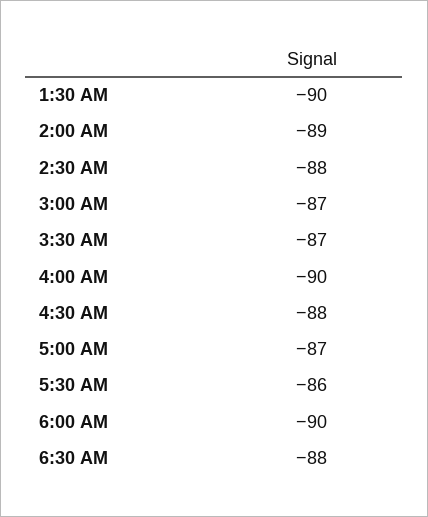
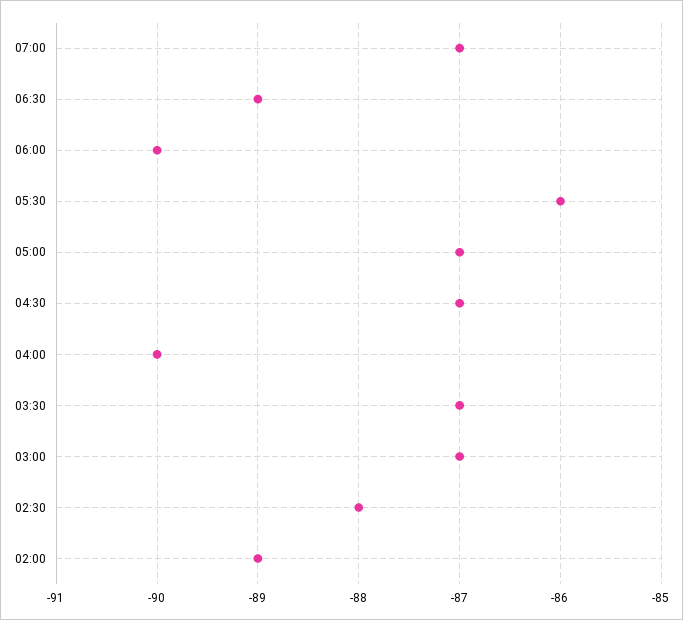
1:30 AM: -90 -> none
4:30 AM: -88 -> -87
6:30 AM: -88 -> -89
07:00: none -> -87

